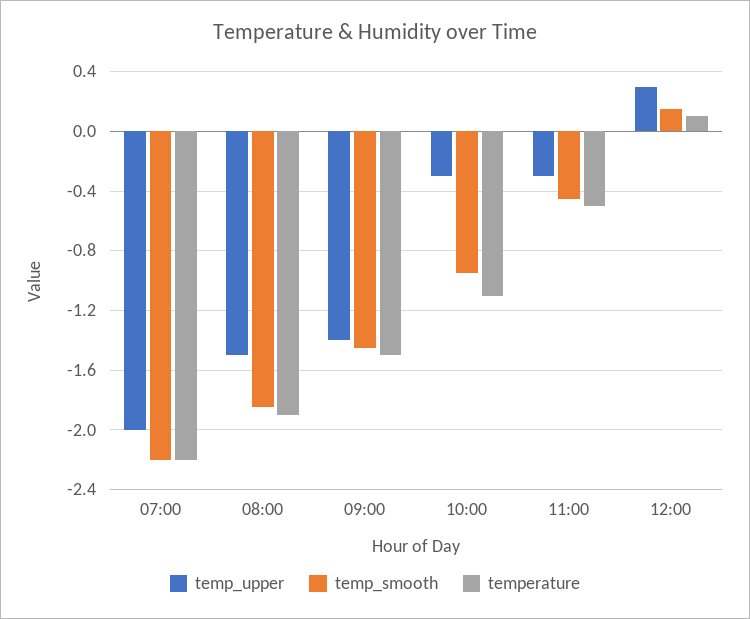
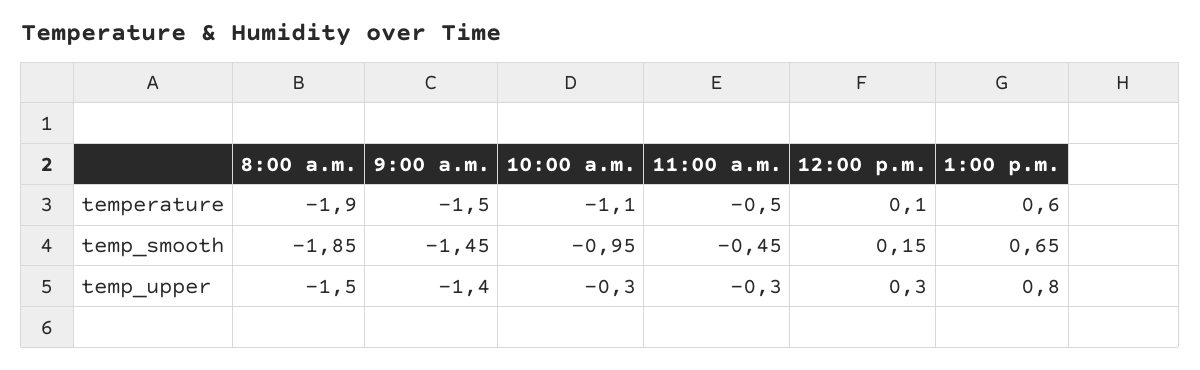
temp_upper, 07:00: -2 -> none
temp_smooth, 07:00: -2.2 -> none
temperature, 07:00: -2.2 -> none
temperature, 1:00 p.m.: none -> 0.6
temp_smooth, 1:00 p.m.: none -> 0.65
temp_upper, 1:00 p.m.: none -> 0.8

